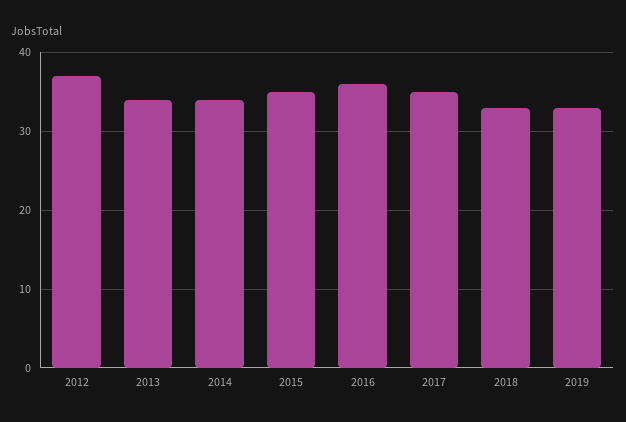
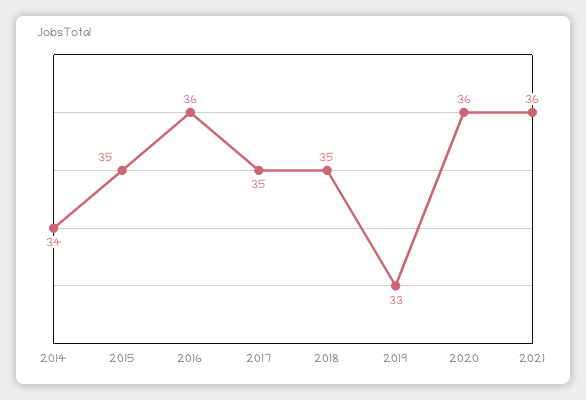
2012: 37 -> none
2013: 34 -> none
2018: 33 -> 35
2020: none -> 36
2021: none -> 36

